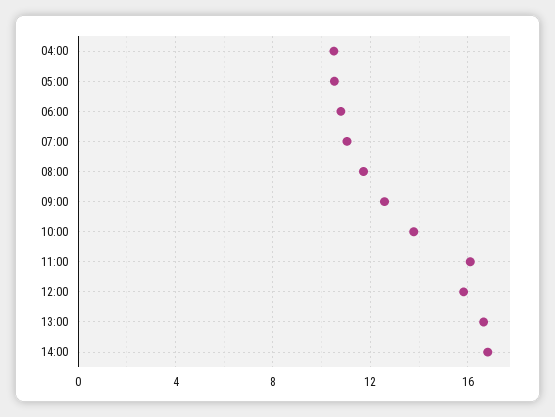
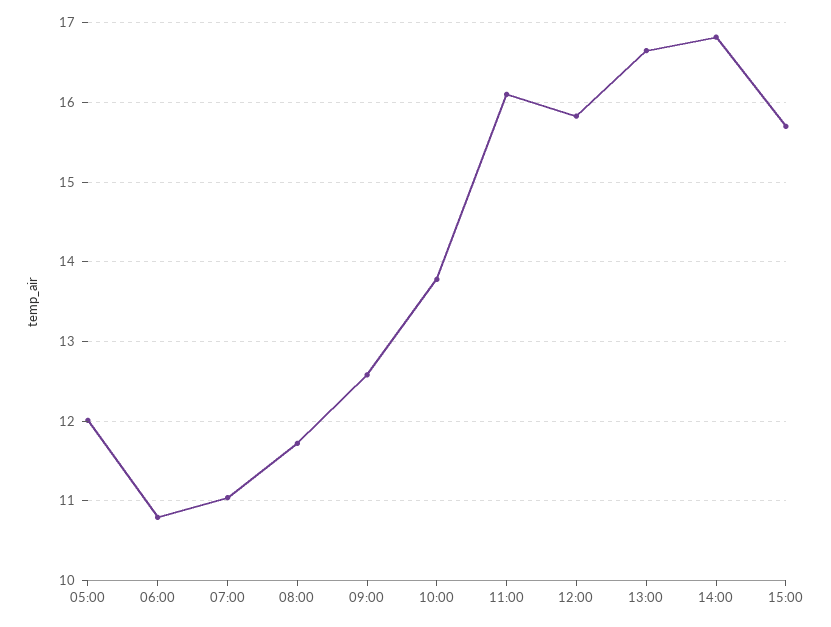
04:00: 10.5 -> none
05:00: 10.5 -> 12
15:00: none -> 15.7

